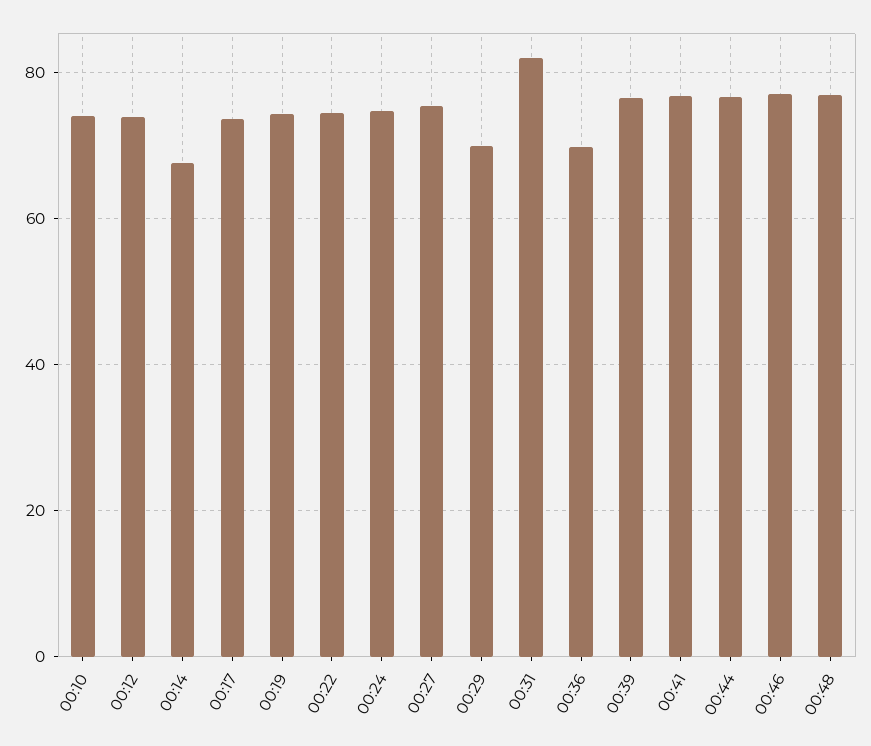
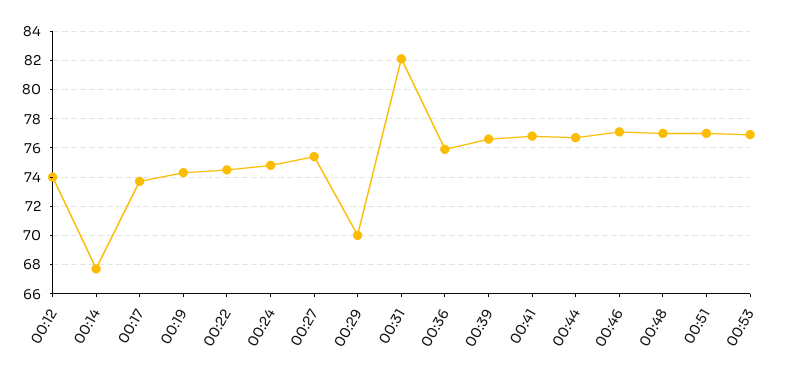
00:10: 74 -> none
00:36: 70 -> 76
00:51: none -> 77
00:53: none -> 77

